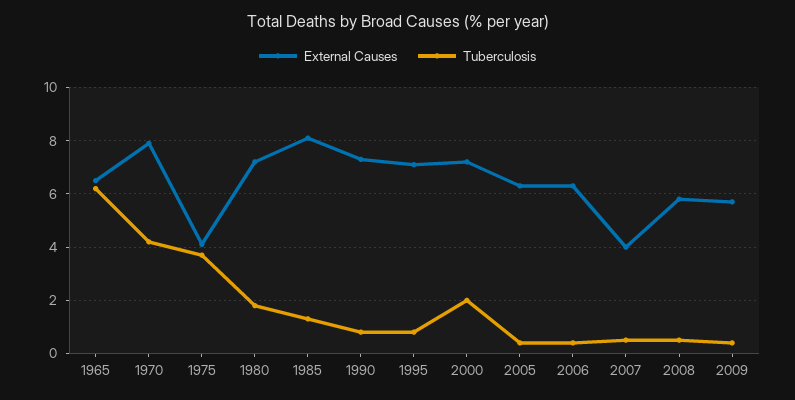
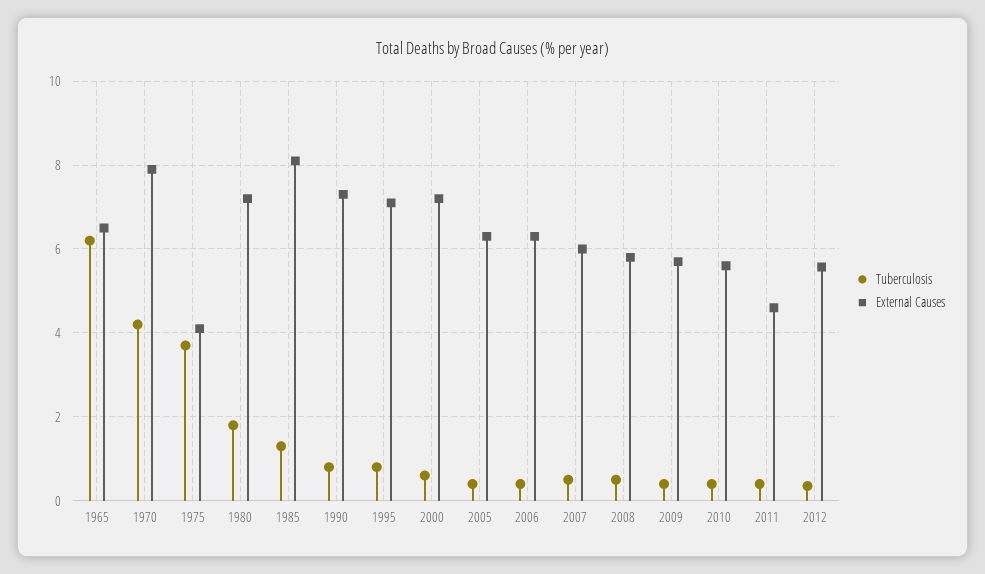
Tuberculosis, 2000: 2 -> 0.6
External Causes, 2007: 4 -> 6
Tuberculosis, 2010: none -> 0.4
External Causes, 2010: none -> 5.6
Tuberculosis, 2011: none -> 0.4
External Causes, 2011: none -> 4.6
Tuberculosis, 2012: none -> 0.4
External Causes, 2012: none -> 5.6

